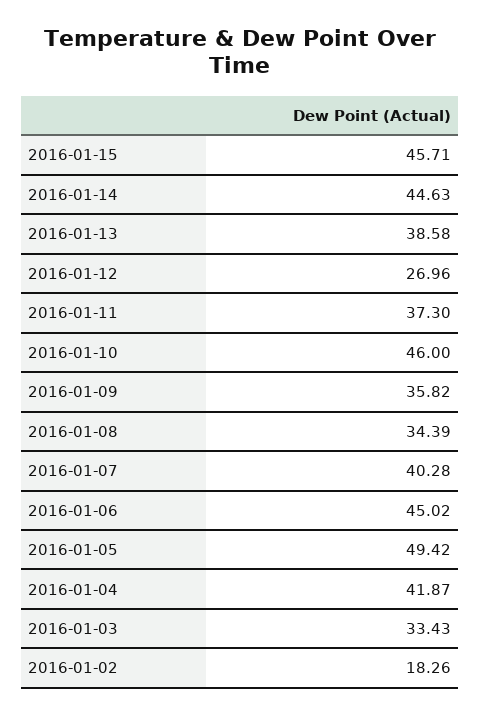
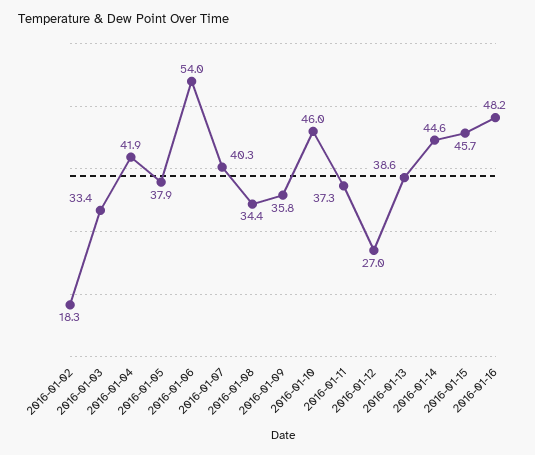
2016-01-06: 45.02 -> 54
2016-01-05: 49.42 -> 37.9
2016-01-16: none -> 48.2

